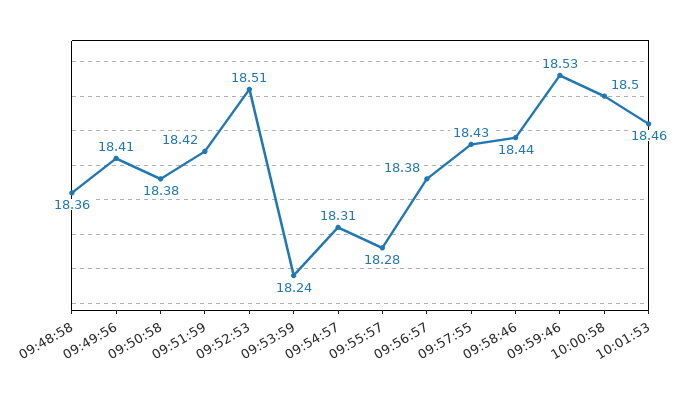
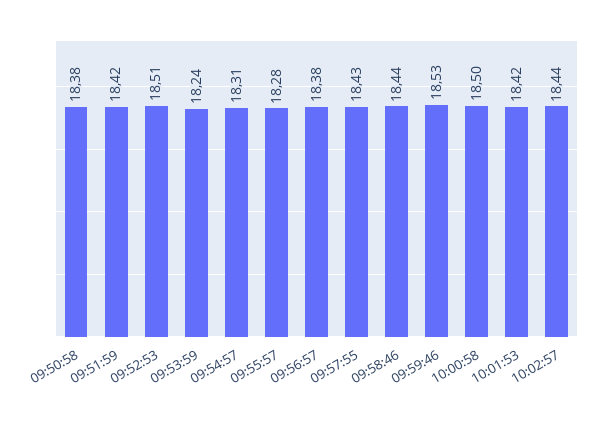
09:48:58: 18.36 -> none
09:49:56: 18.41 -> none
10:01:53: 18.46 -> 18.42
10:02:57: none -> 18.44

